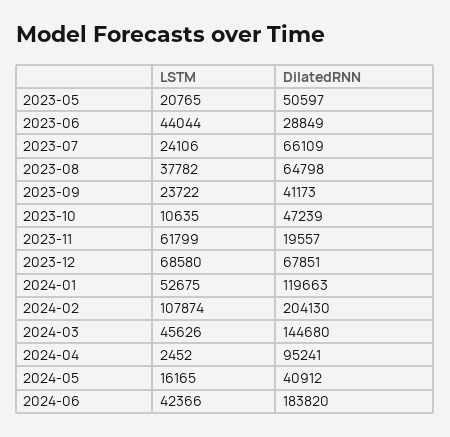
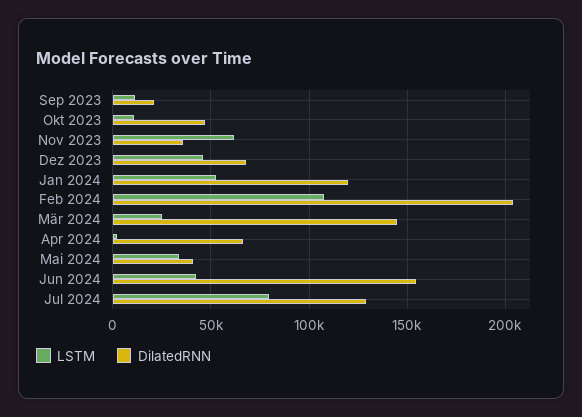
LSTM, 2023-05: 20765 -> none
DilatedRNN, 2023-05: 50597 -> none
LSTM, 2023-06: 44044 -> none
DilatedRNN, 2023-06: 28849 -> none
LSTM, 2023-07: 24106 -> none
DilatedRNN, 2023-07: 66109 -> none
LSTM, 2023-08: 37782 -> none
DilatedRNN, 2023-08: 64798 -> none
LSTM, 2023-09: 23722 -> 10000
DilatedRNN, 2023-09: 41173 -> 20000
DilatedRNN, 2023-11: 19557 -> 35000
LSTM, 2023-12: 68580 -> 45000
LSTM, 2024-03: 45626 -> 25000
DilatedRNN, 2024-04: 95241 -> 65000
LSTM, 2024-05: 16165 -> 35000
DilatedRNN, 2024-06: 183820 -> 155000
LSTM, Jul 2024: none -> 80000
DilatedRNN, Jul 2024: none -> 130000

